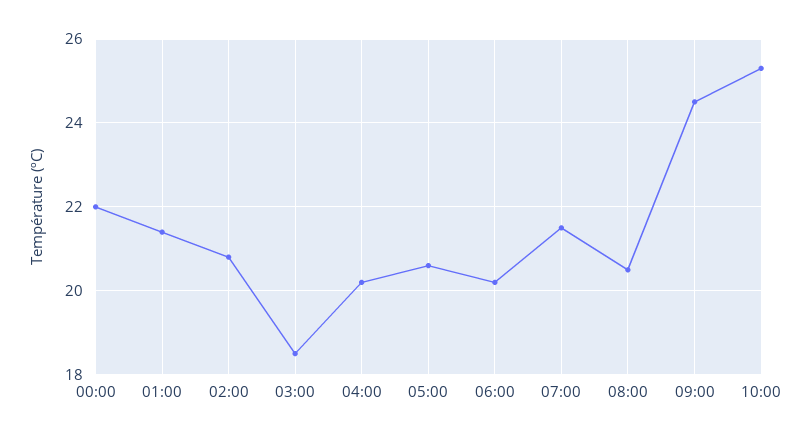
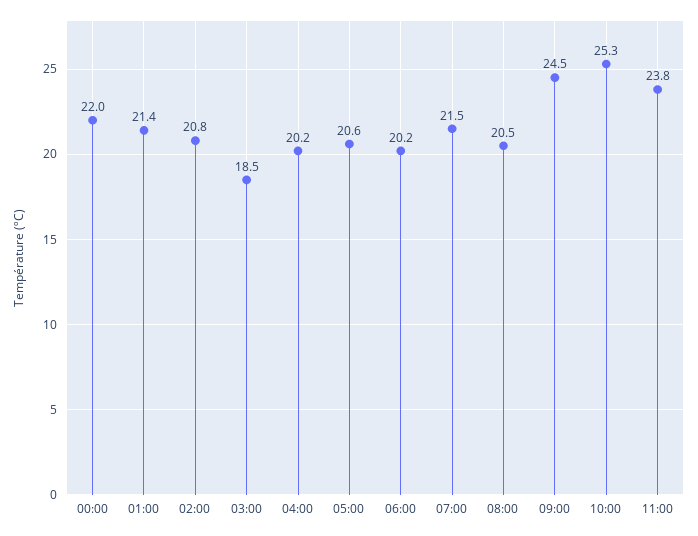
11:00: none -> 23.8

